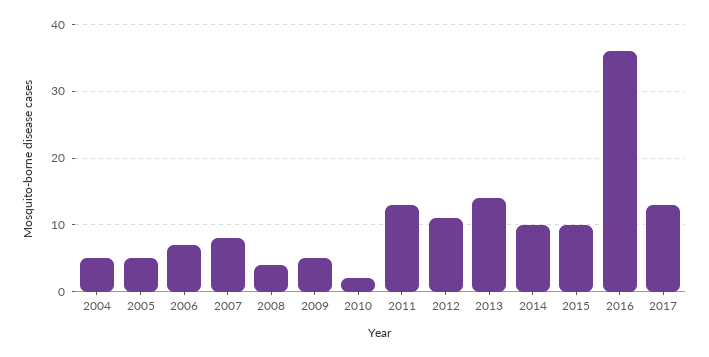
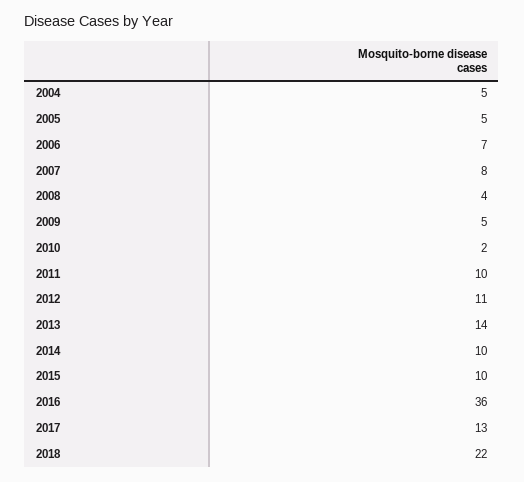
2011: 13 -> 10
2018: none -> 22

